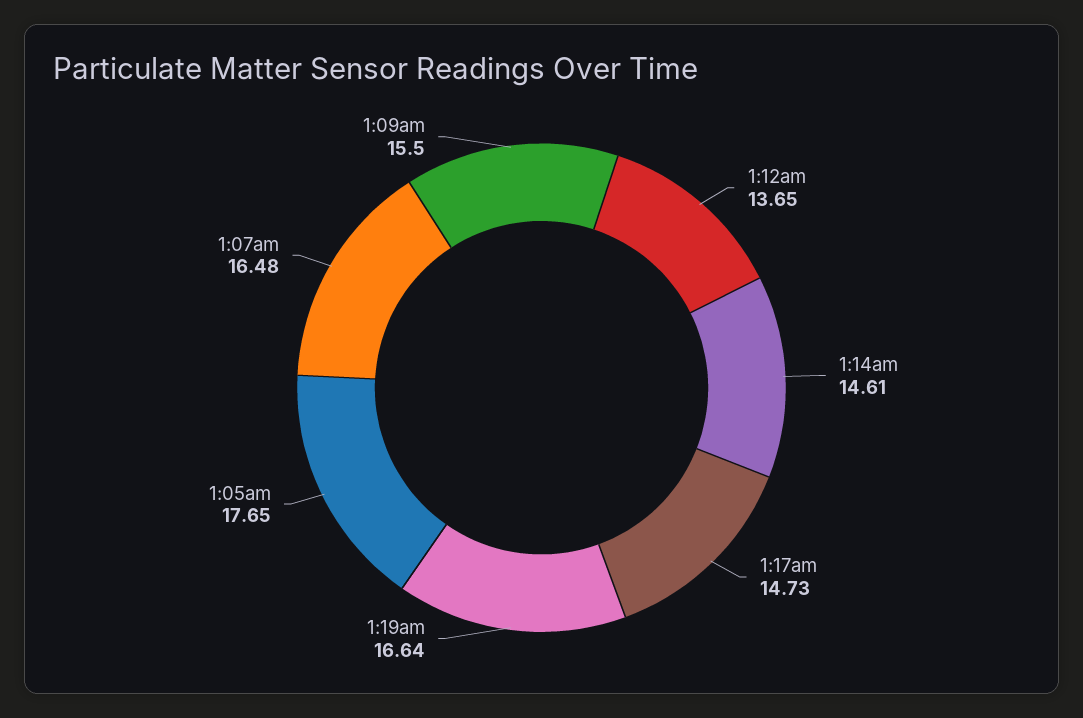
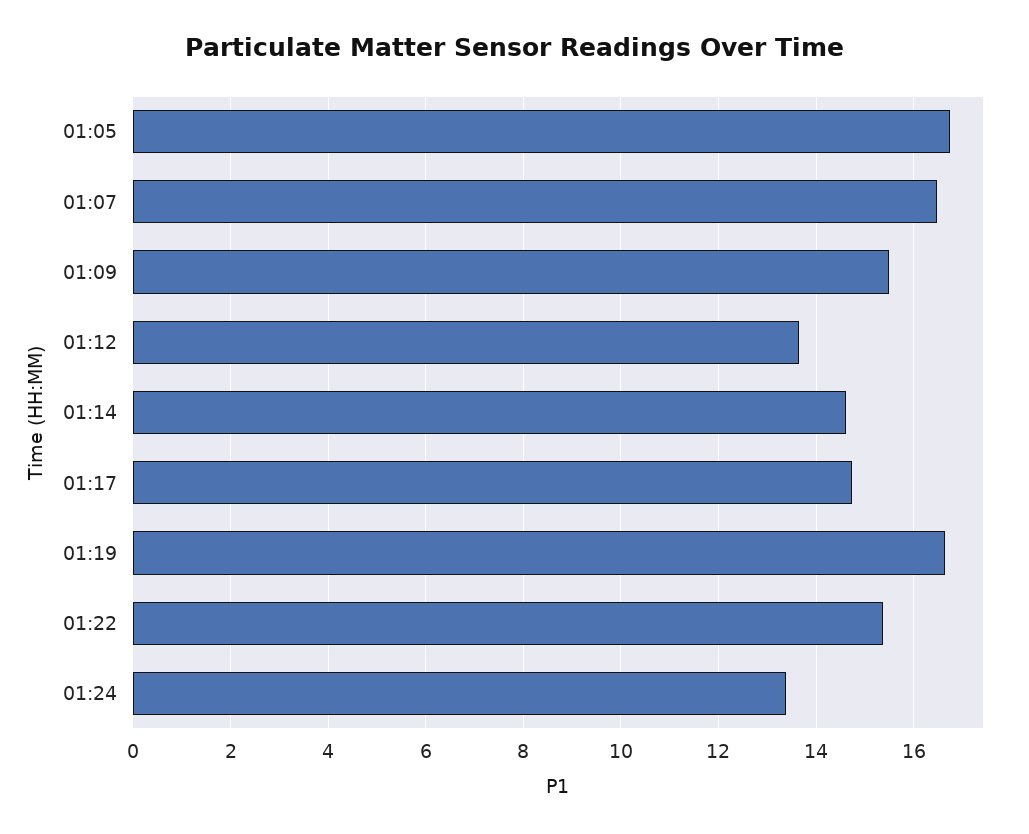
1:05am: 17.65 -> 16.8
01:22: none -> 15.4
01:24: none -> 13.4

